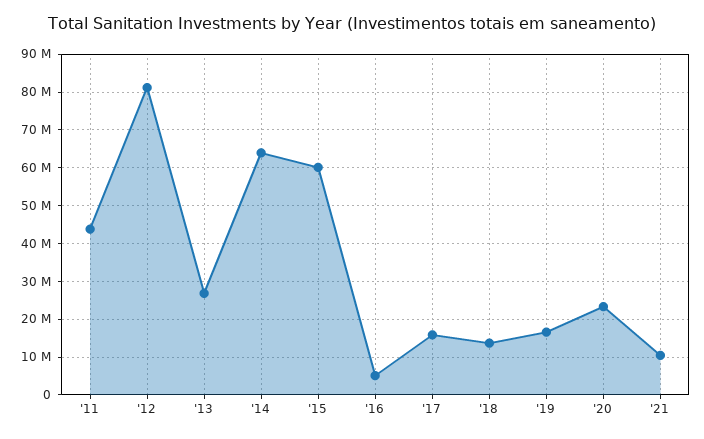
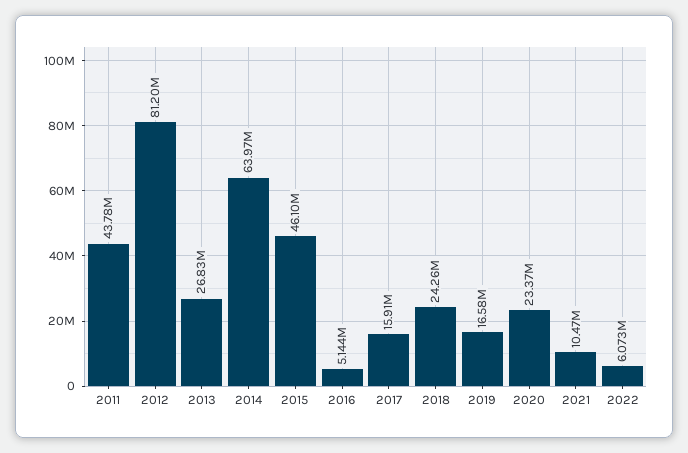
'15: 60000000 -> 46100000
'18: 14000000 -> 24260000
2022: none -> 6073000

